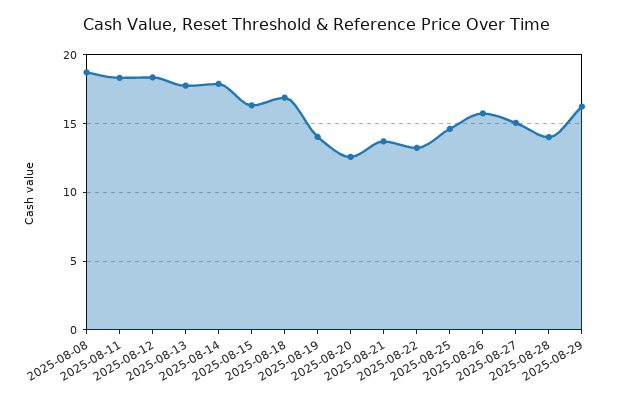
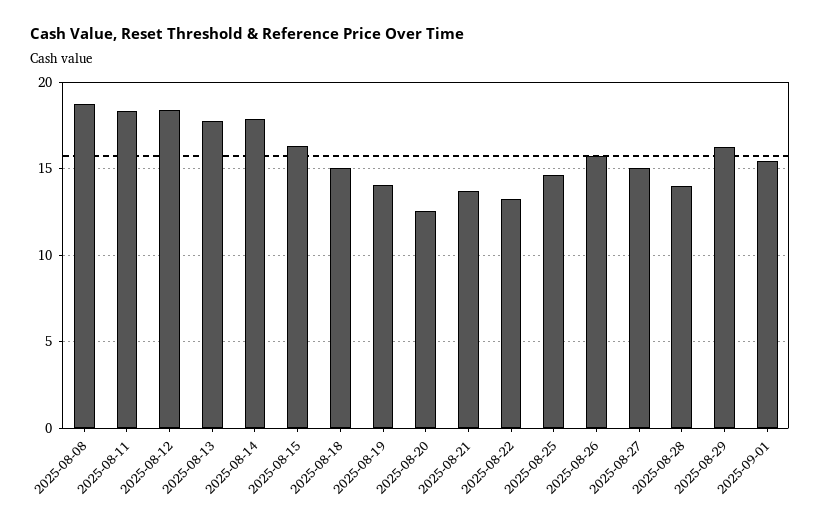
2025-08-18: 17 -> 15
2025-09-01: none -> 15.5

